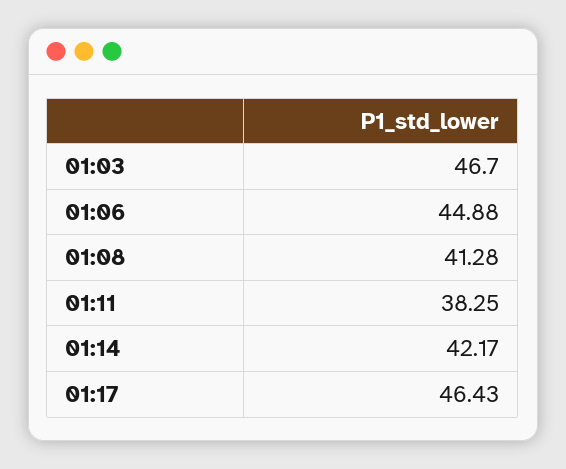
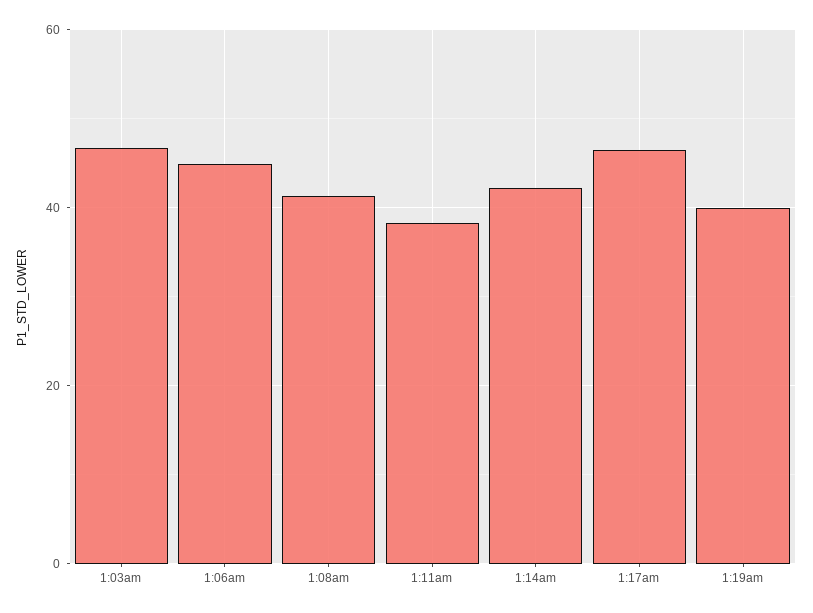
1:19am: none -> 40

